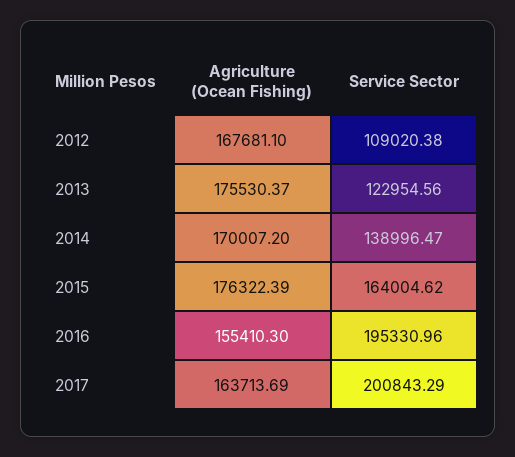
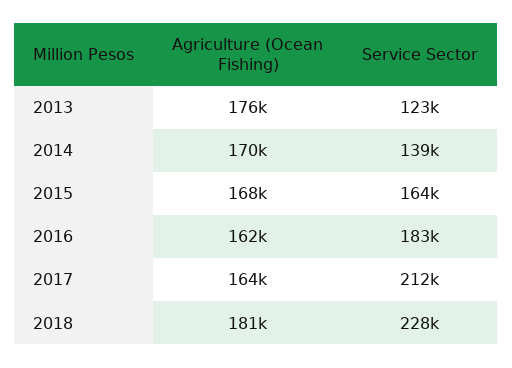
Agriculture (Ocean Fishing), 2012: 167681.1 -> none
Service Sector, 2012: 109020.38 -> none
Agriculture (Ocean Fishing), 2015: 176322.39 -> 168000
Agriculture (Ocean Fishing), 2016: 155410.3 -> 162000
Service Sector, 2016: 195330.96 -> 183000
Service Sector, 2017: 200843.29 -> 212000
Agriculture (Ocean Fishing), 2018: none -> 181000
Service Sector, 2018: none -> 228000

